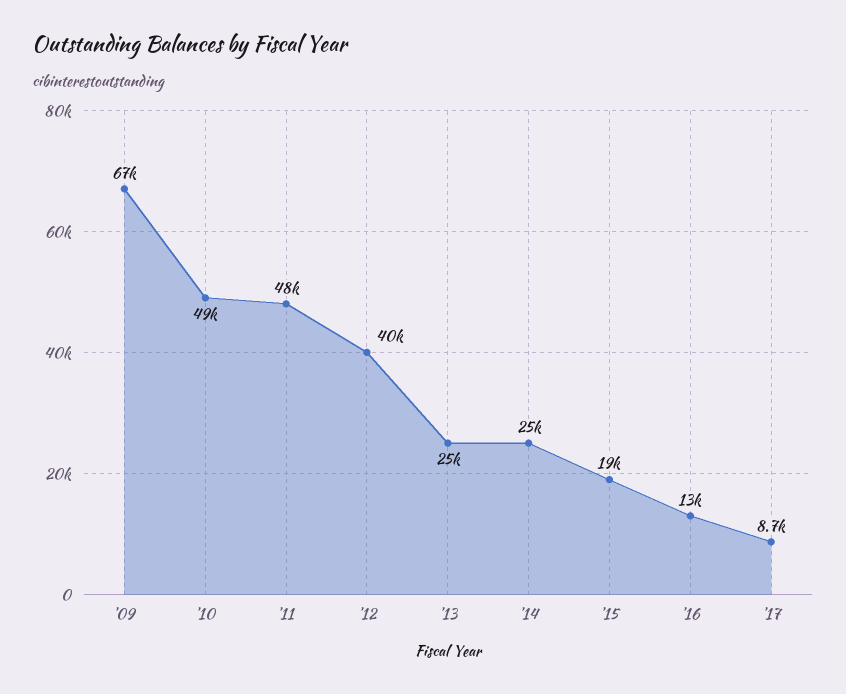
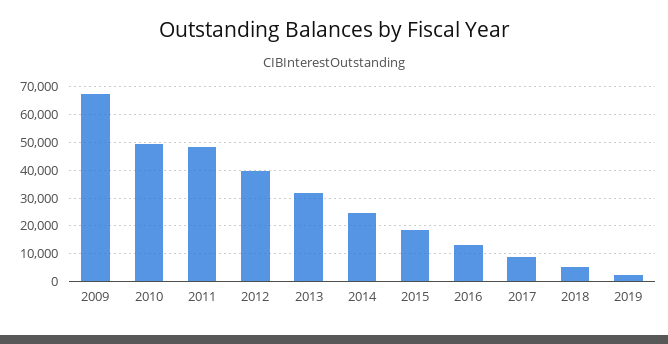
'13: 25000 -> 32500
2018: none -> 5000
2019: none -> 2500

